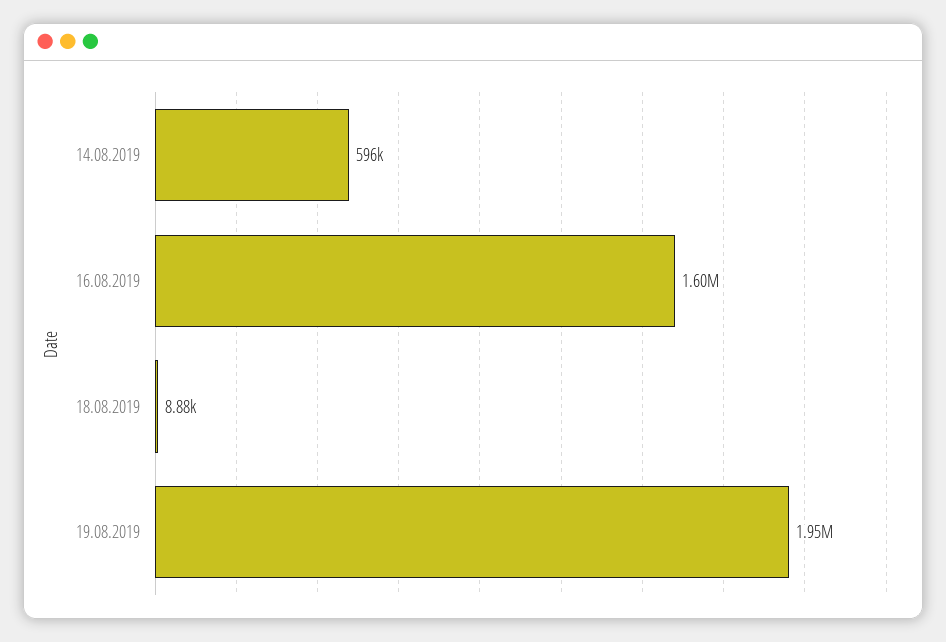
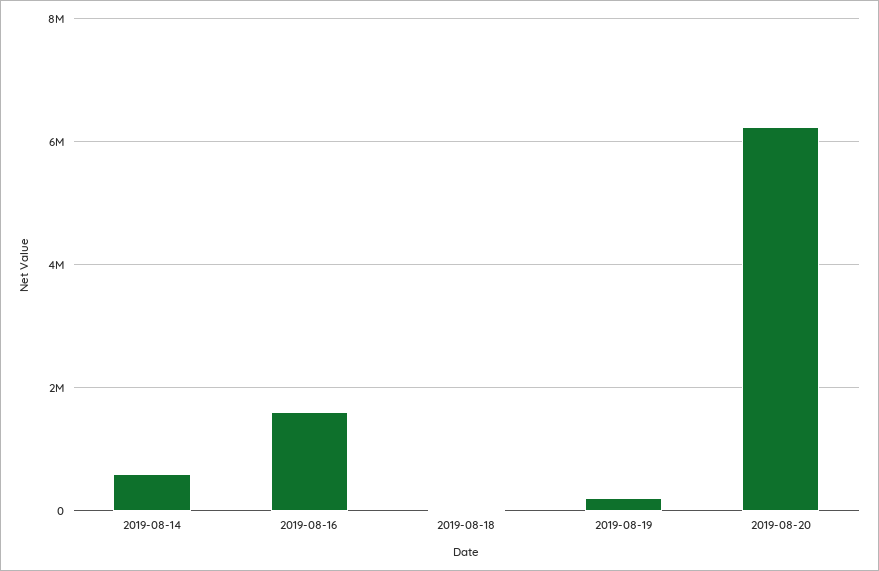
19.08.2019: 1950000 -> 200000
2019-08-20: none -> 6200000

